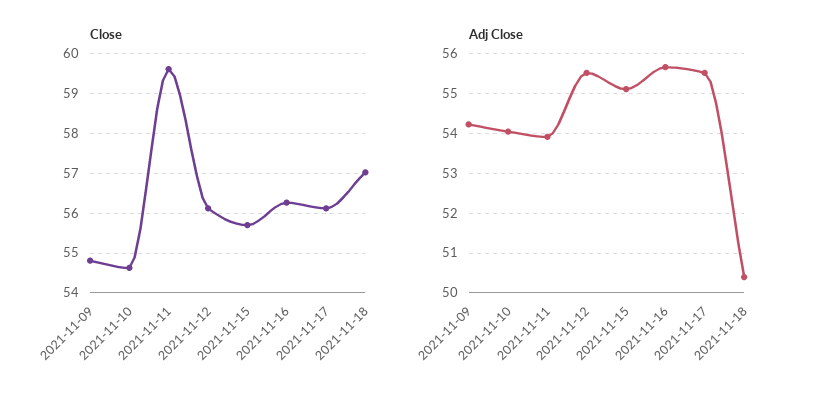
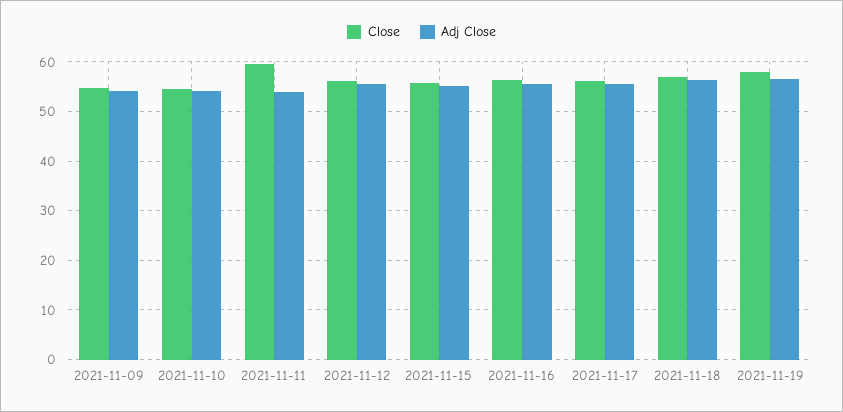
Adj Close, 2021-11-18: 50.4 -> 56
Close, 2021-11-19: none -> 58
Adj Close, 2021-11-19: none -> 56

